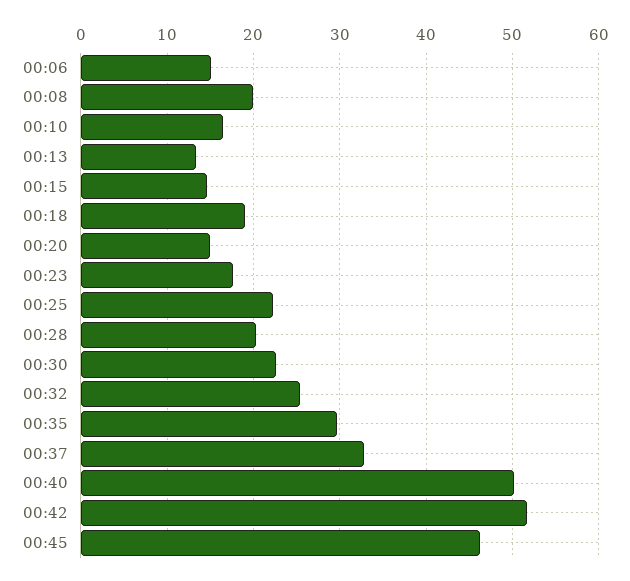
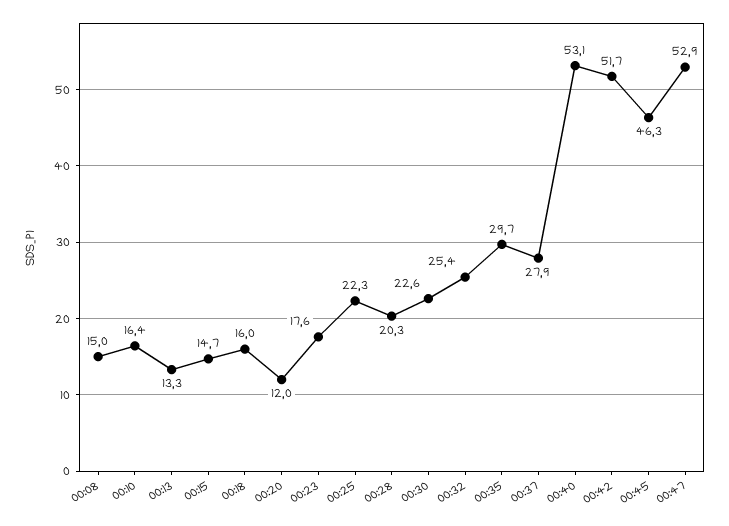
00:06: 15 -> none
00:08: 20 -> 15
00:18: 19 -> 16
00:20: 15 -> 12
00:37: 33 -> 27.9
00:40: 50 -> 53.1
00:47: none -> 52.9

